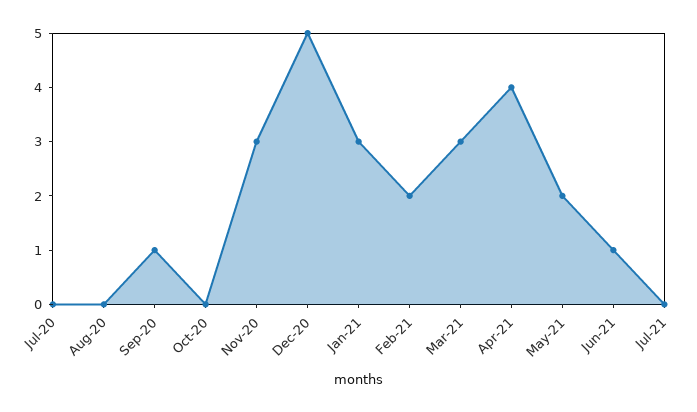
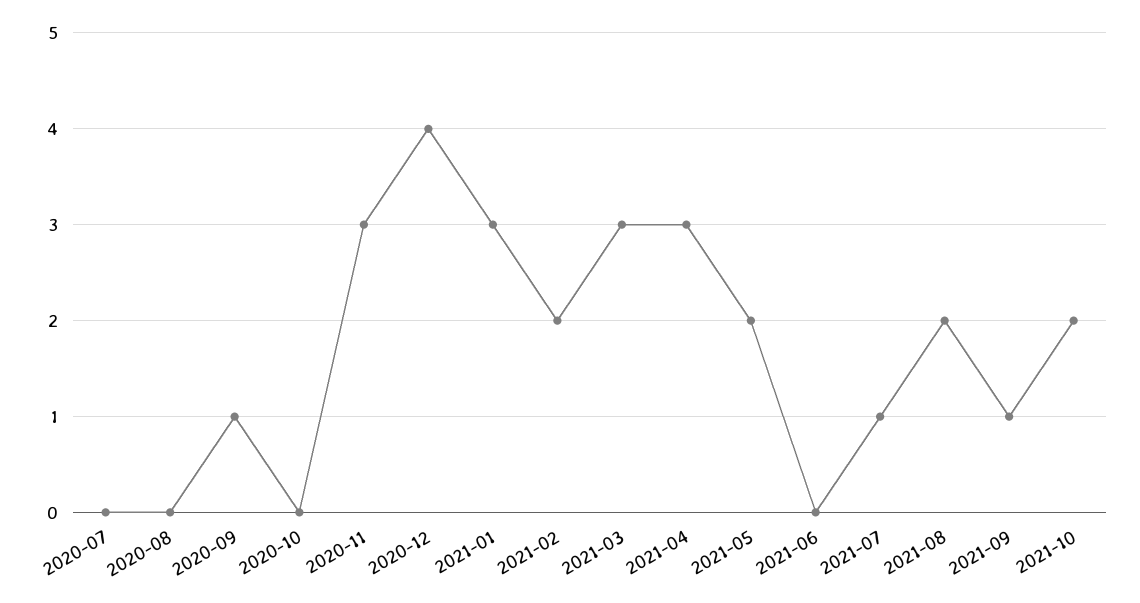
Dec-20: 5 -> 4
Apr-21: 4 -> 3
Jun-21: 1 -> 0
Jul-21: 0 -> 1
2021-08: none -> 2
2021-09: none -> 1
2021-10: none -> 2

